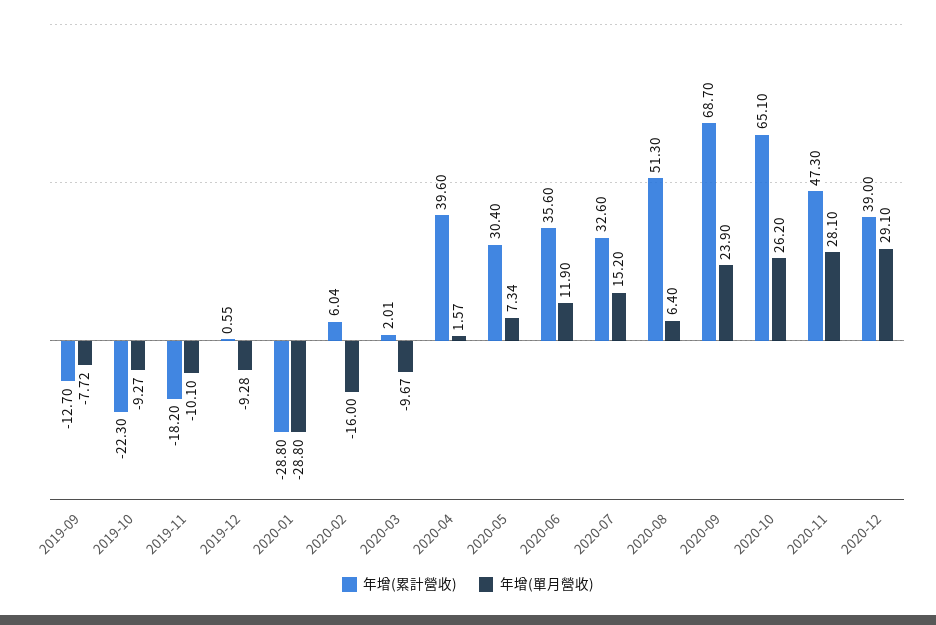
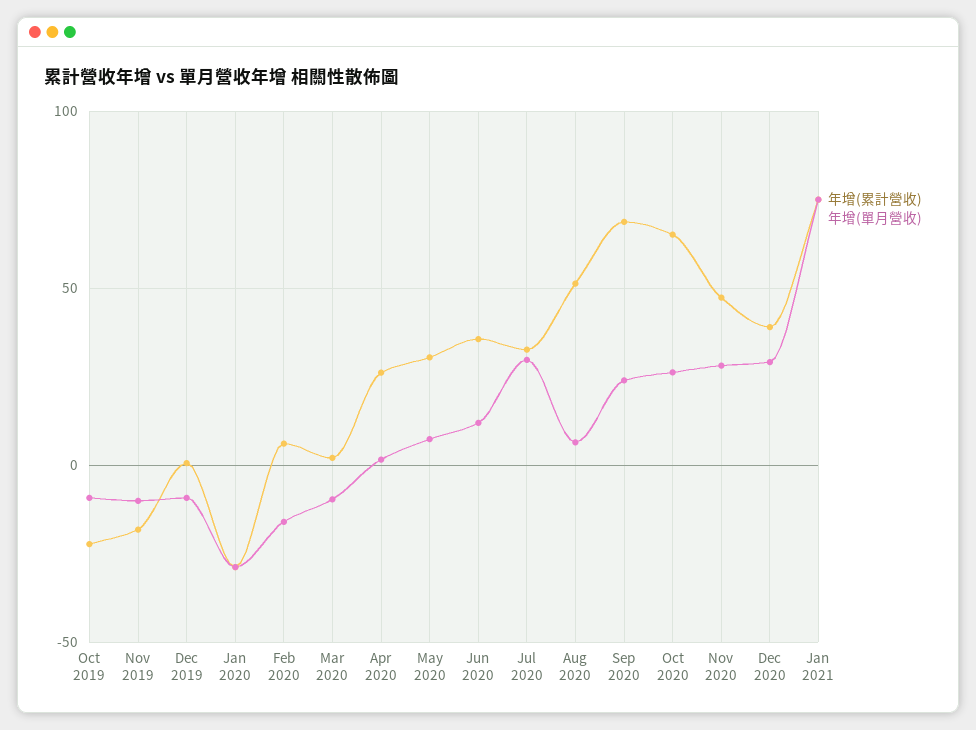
年增(累計營收), 2019-09: -12.7 -> none
年增(單月營收), 2019-09: -7.72 -> none
年增(累計營收), 2020-04: 39.6 -> 25
年增(單月營收), 2020-07: 15.2 -> 30
年增(累計營收), Jan 2021: none -> 75
年增(單月營收), Jan 2021: none -> 75

